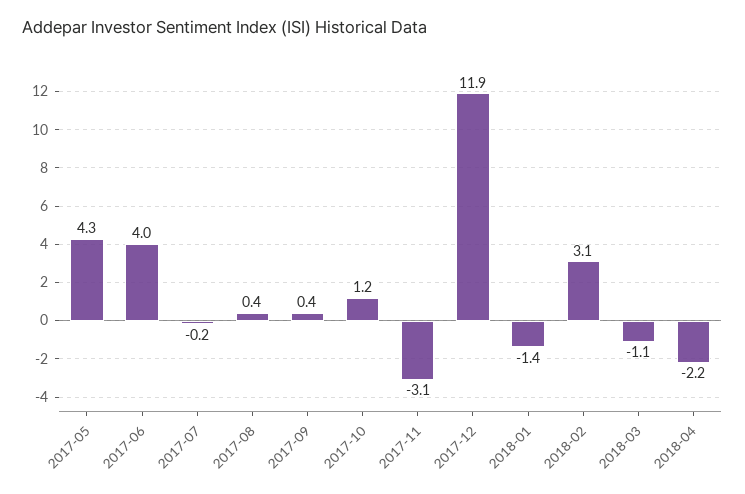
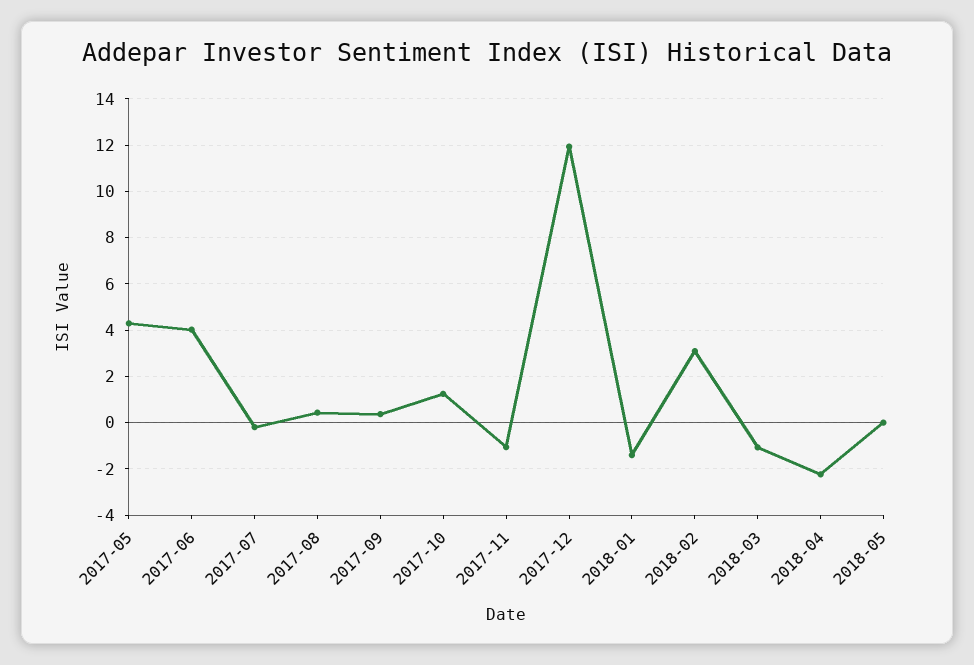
2017-11: -3.1 -> -1
2018-05: none -> 0

